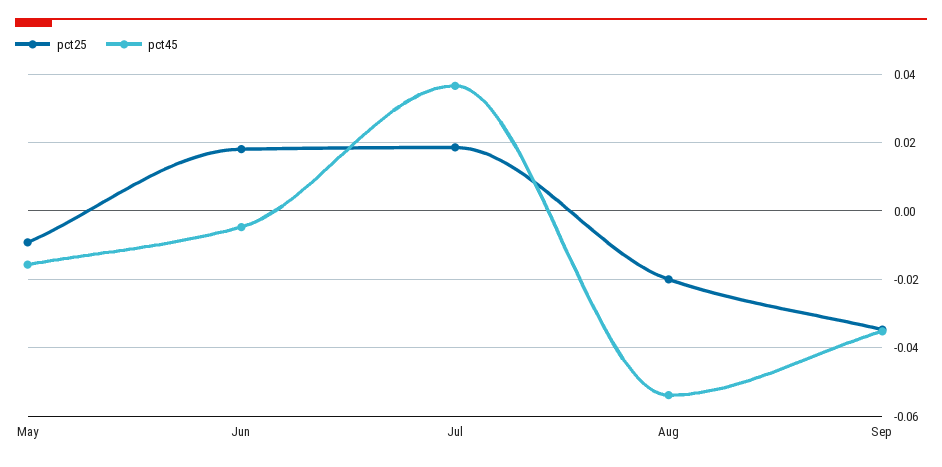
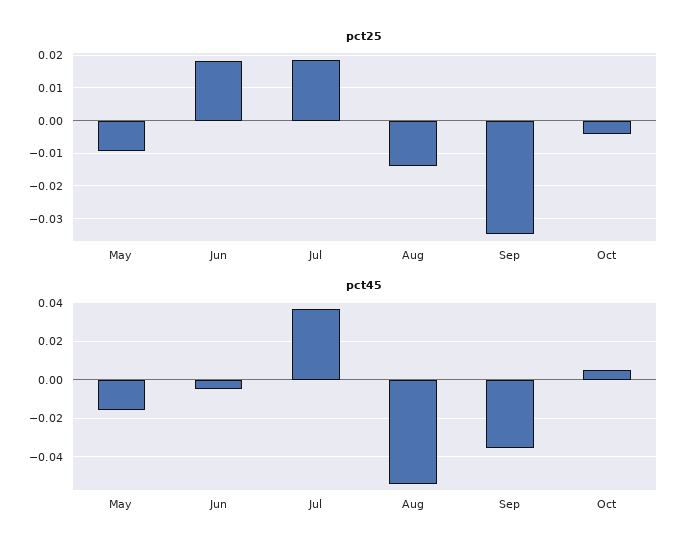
pct25, Aug: -0.02 -> -0.014
pct25, Oct: none -> -0.004
pct45, Oct: none -> 0.005

